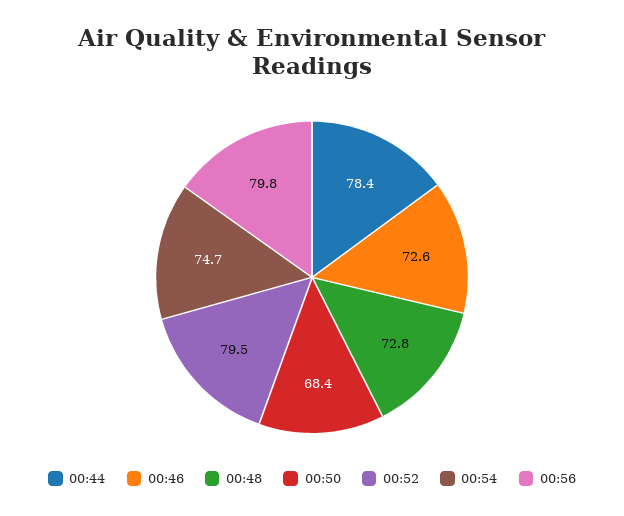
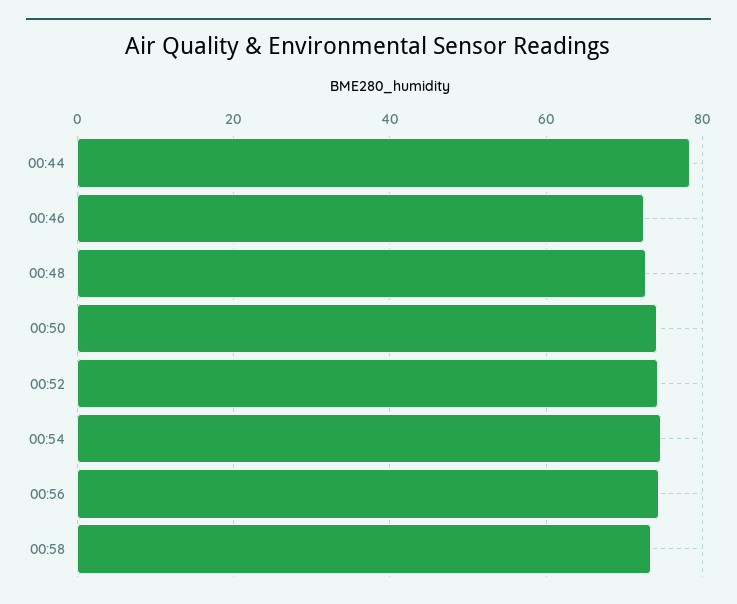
00:50: 68.4 -> 74
00:52: 79.5 -> 74
00:56: 79.8 -> 74
00:58: none -> 74

